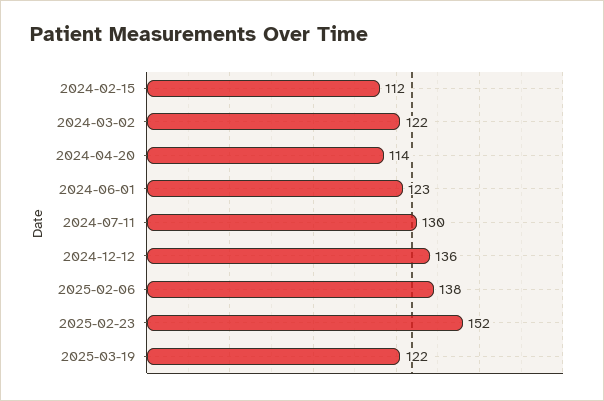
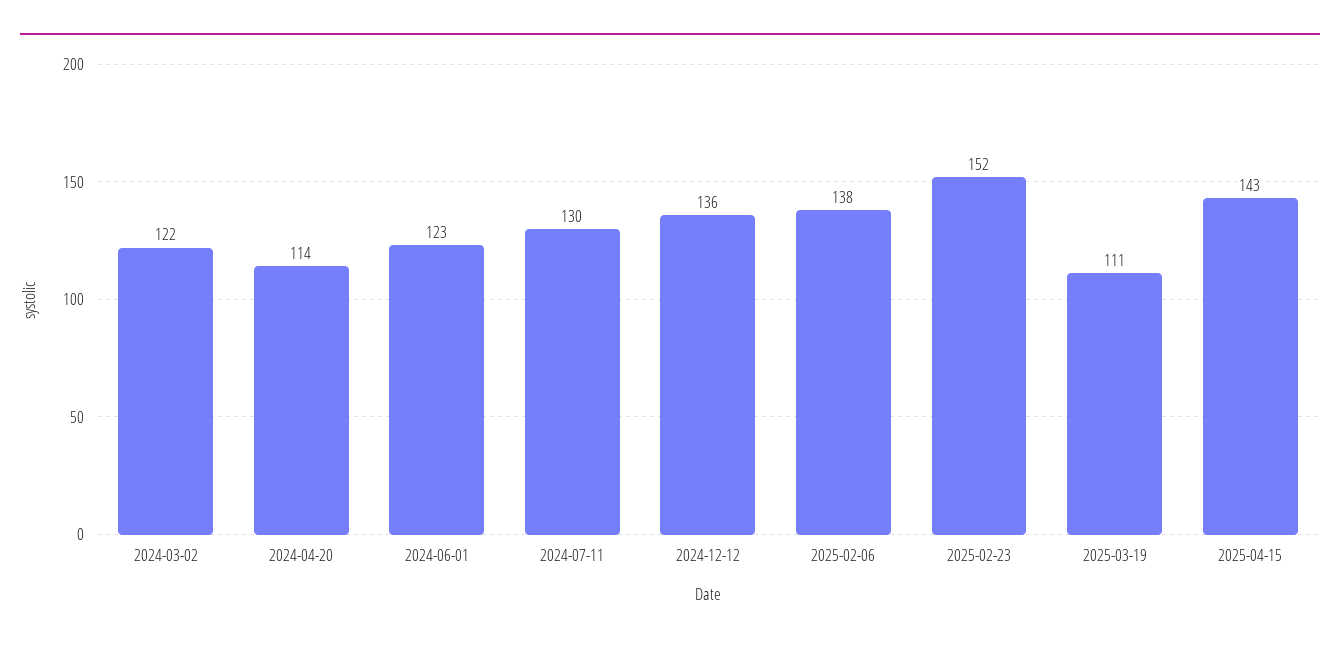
2024-02-15: 112 -> none
2025-03-19: 122 -> 111
2025-04-15: none -> 143

